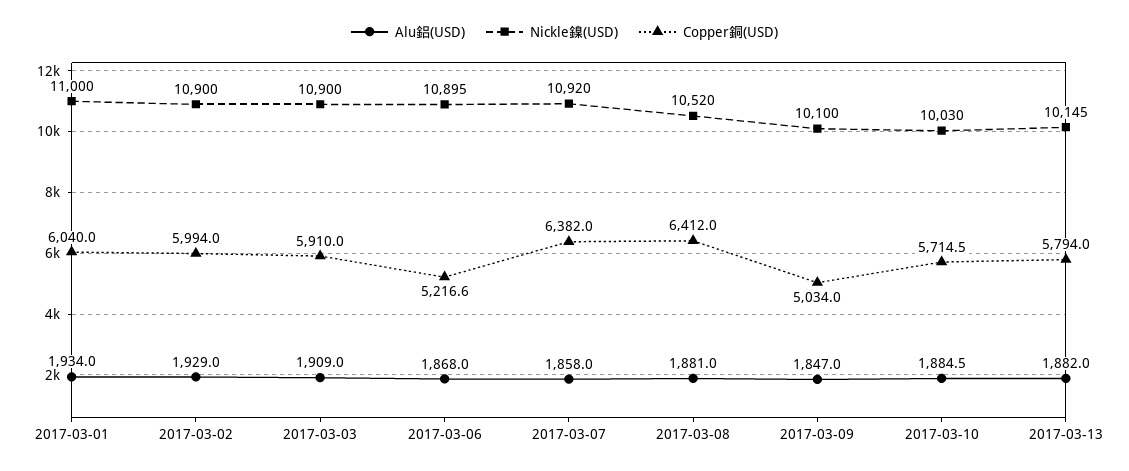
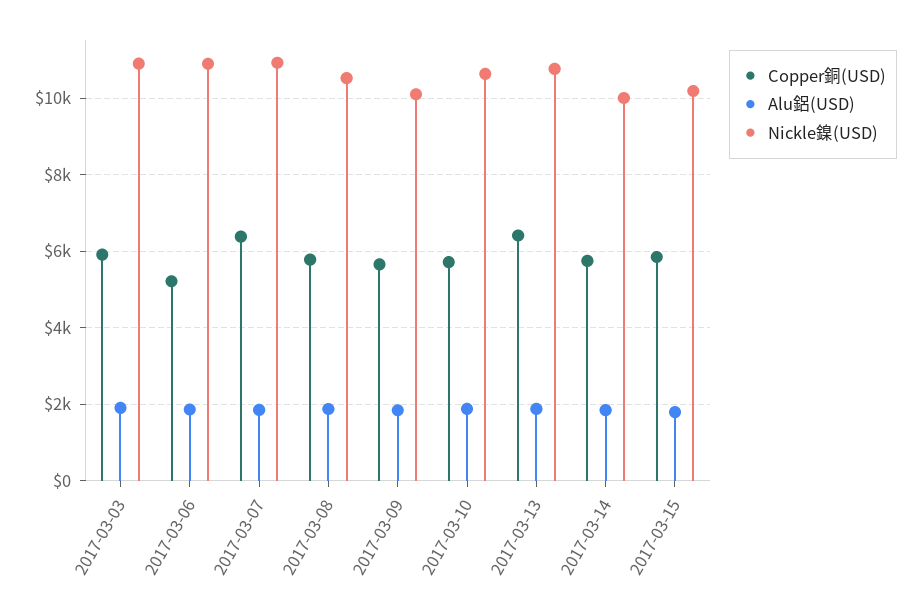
Alu鋁(USD), 2017-03-01: 1934 -> none
Nickle鎳(USD), 2017-03-01: 11000 -> none
Copper銅(USD), 2017-03-01: 6040 -> none
Alu鋁(USD), 2017-03-02: 1929 -> none
Nickle鎳(USD), 2017-03-02: 10900 -> none
Copper銅(USD), 2017-03-02: 5994 -> none
Copper銅(USD), 2017-03-08: 6412 -> 5800
Copper銅(USD), 2017-03-09: 5034 -> 5600
Nickle鎳(USD), 2017-03-10: 10030 -> 10600
Nickle鎳(USD), 2017-03-13: 10145 -> 10800
Copper銅(USD), 2017-03-13: 5794 -> 6400
Copper銅(USD), 2017-03-14: none -> 5800
Alu鋁(USD), 2017-03-14: none -> 1800
Nickle鎳(USD), 2017-03-14: none -> 10000
Copper銅(USD), 2017-03-15: none -> 5800
Alu鋁(USD), 2017-03-15: none -> 1800
Nickle鎳(USD), 2017-03-15: none -> 10200

